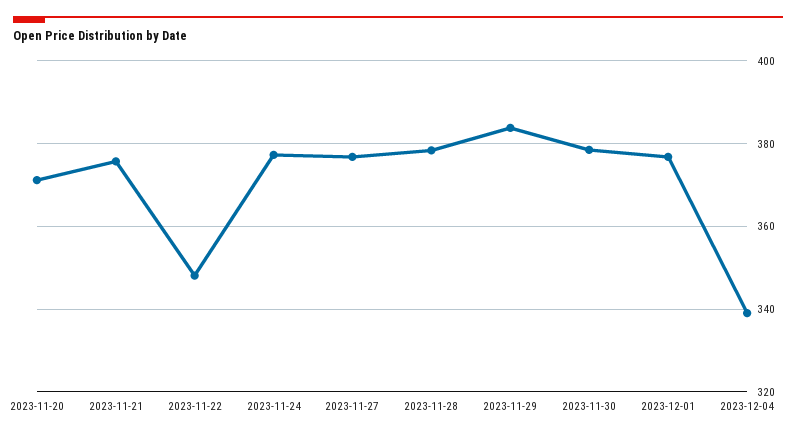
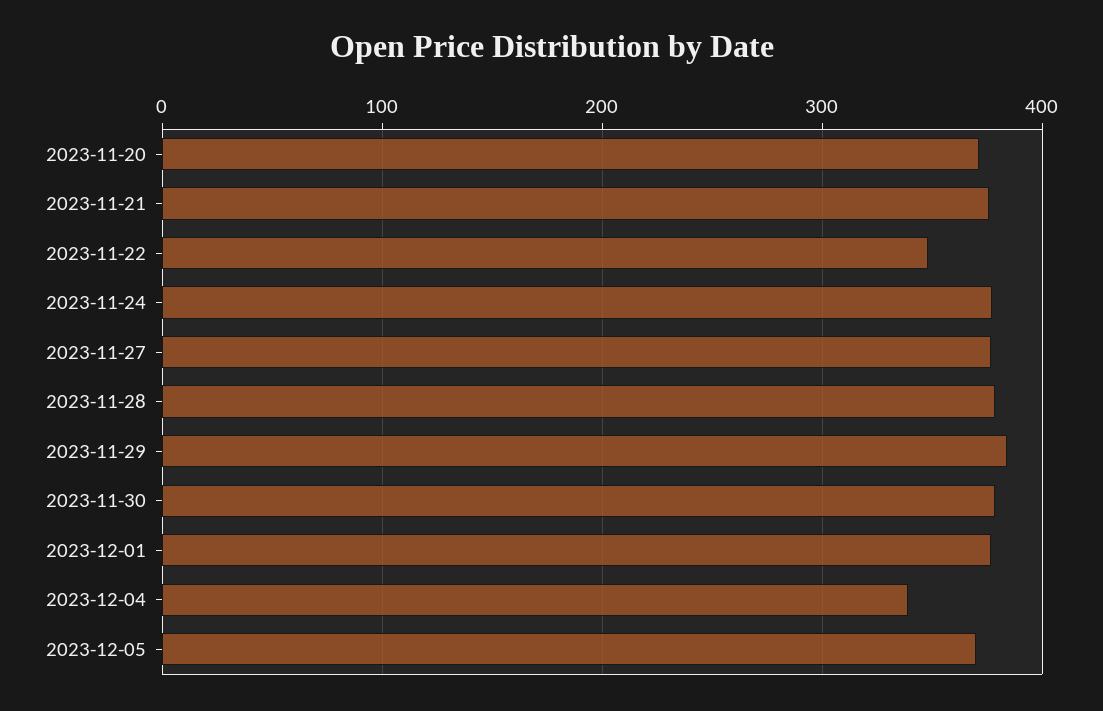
2023-12-05: none -> 370

